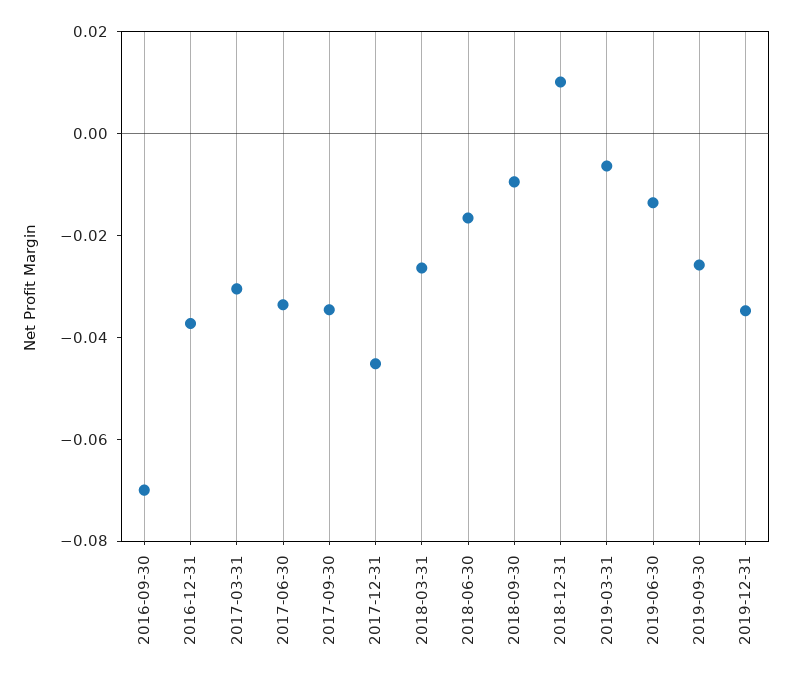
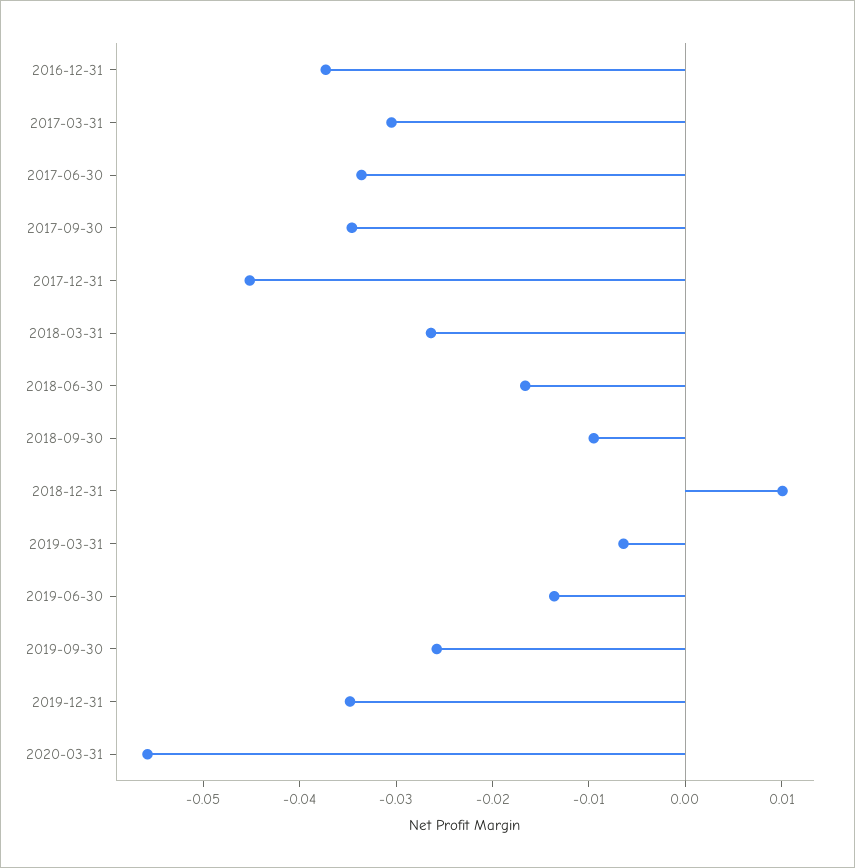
2016-09-30: -0.07 -> none
2020-03-31: none -> -0.056

